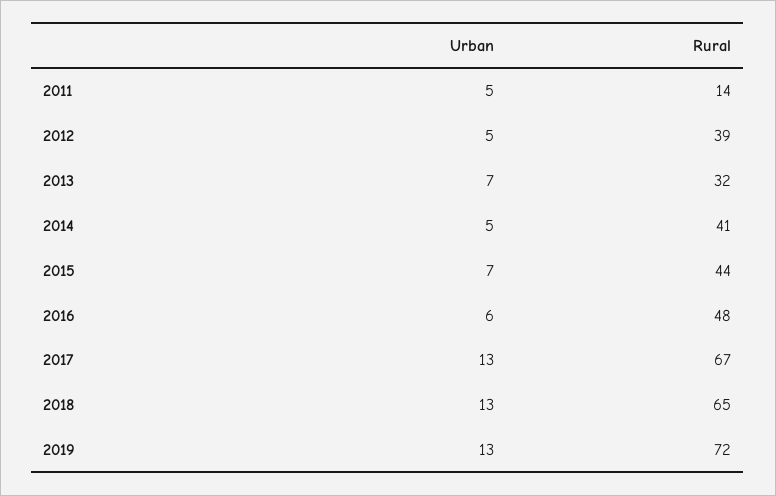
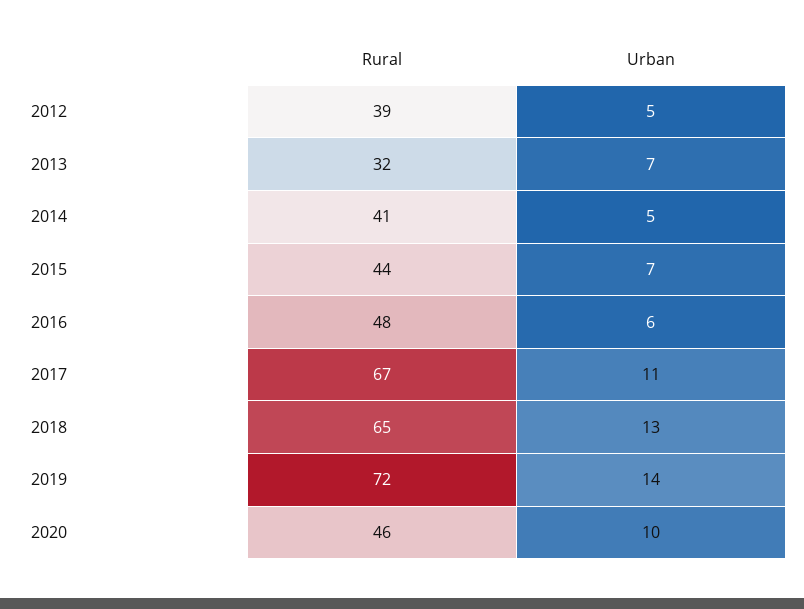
Urban, 2011: 5 -> none
Rural, 2011: 14 -> none
Urban, 2017: 13 -> 11
Urban, 2019: 13 -> 14
Rural, 2020: none -> 46
Urban, 2020: none -> 10

